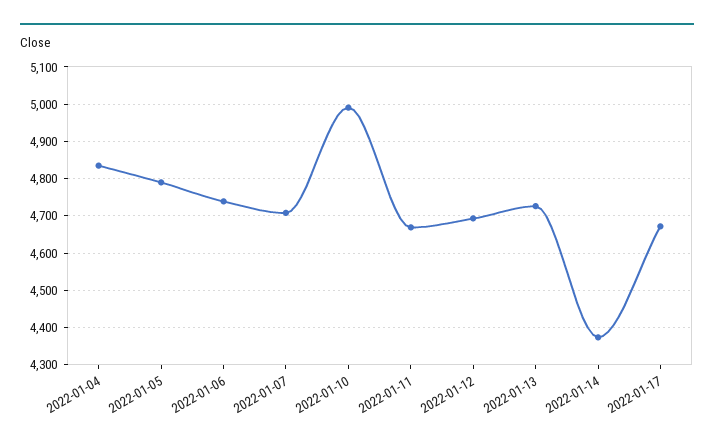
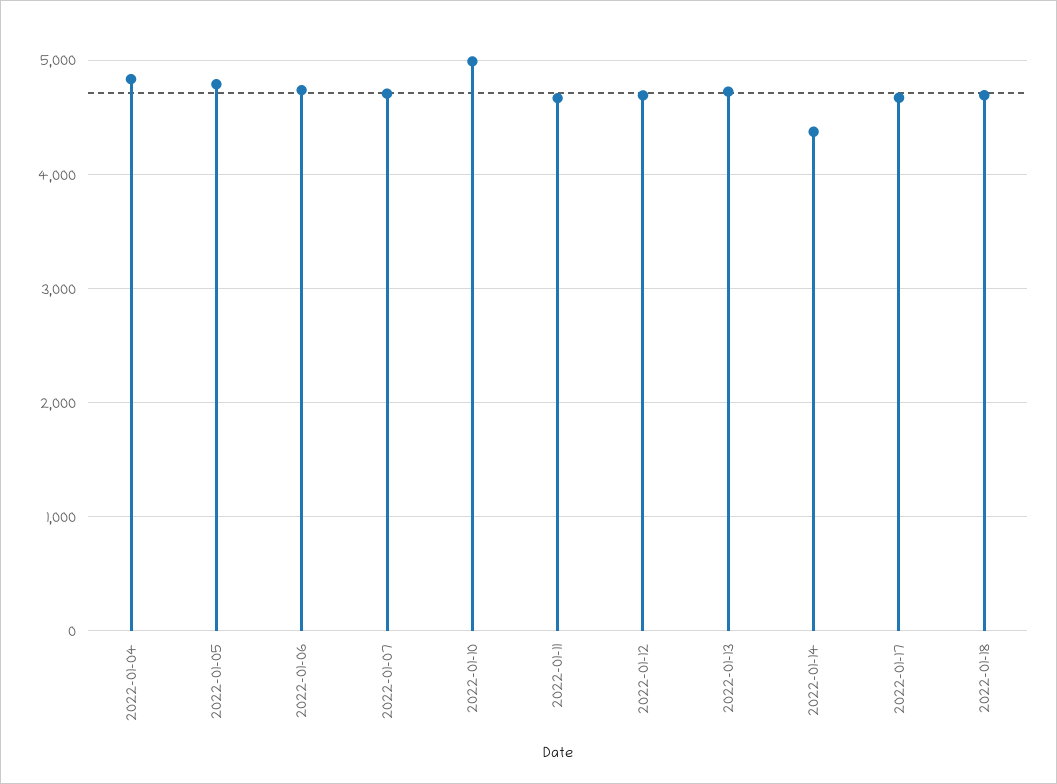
2022-01-18: none -> 4700

